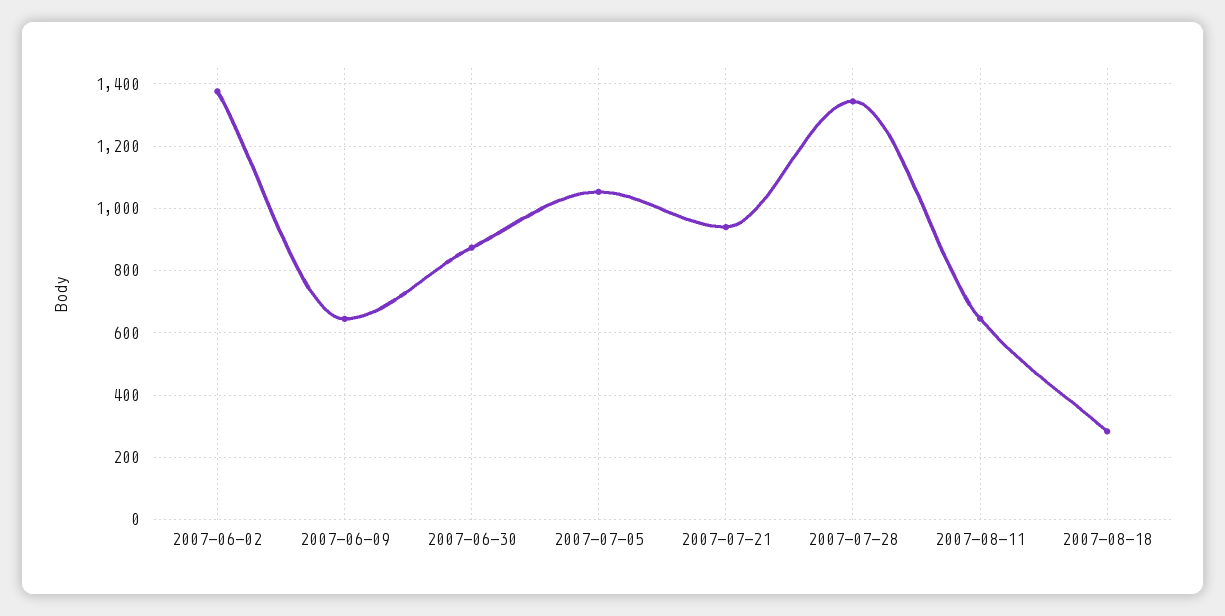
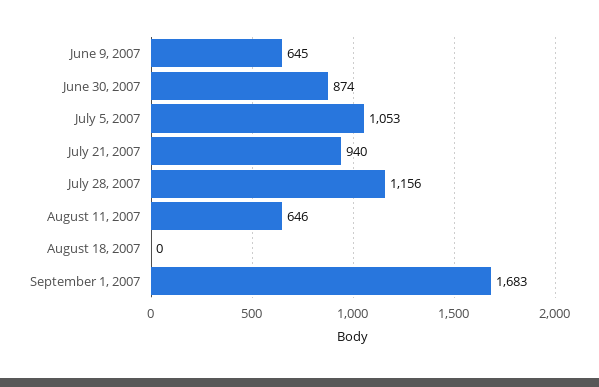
2007-06-02: 1380 -> none
2007-07-28: 1340 -> 1156
2007-08-18: 280 -> 0
September 1, 2007: none -> 1683

